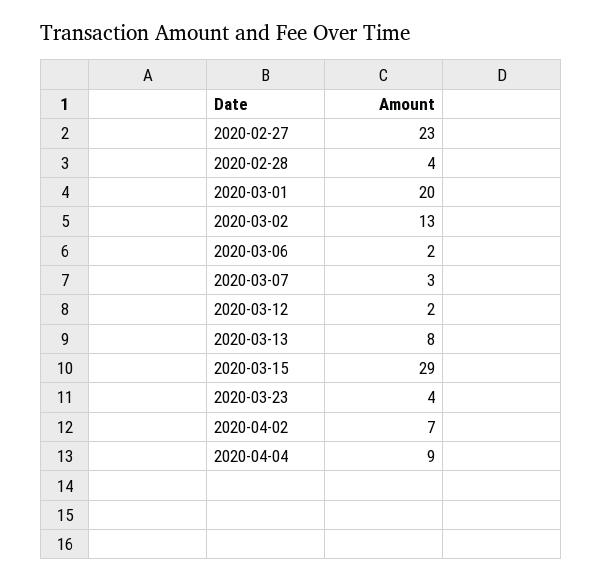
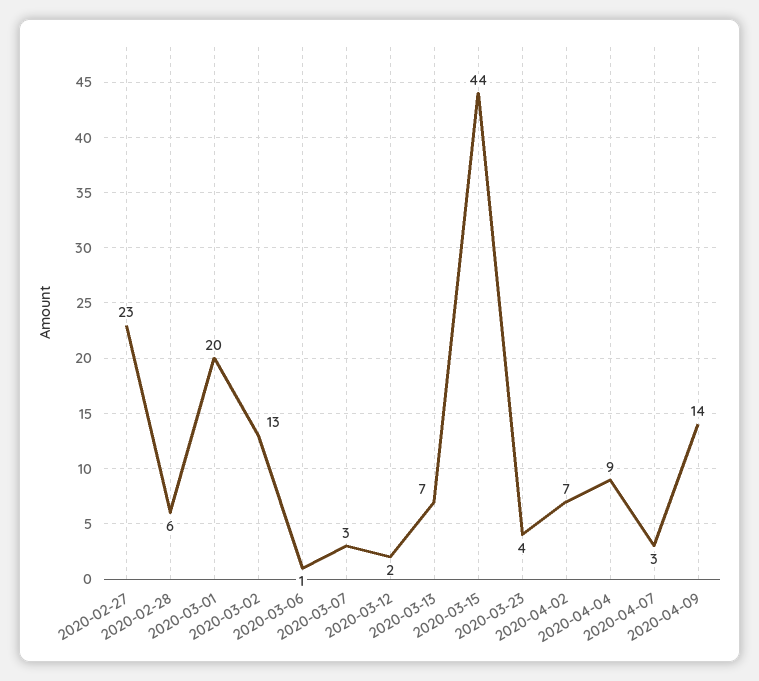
2020-02-28: 4 -> 6
2020-03-06: 2 -> 1
2020-03-13: 8 -> 7
2020-03-15: 29 -> 44
2020-04-07: none -> 3
2020-04-09: none -> 14

